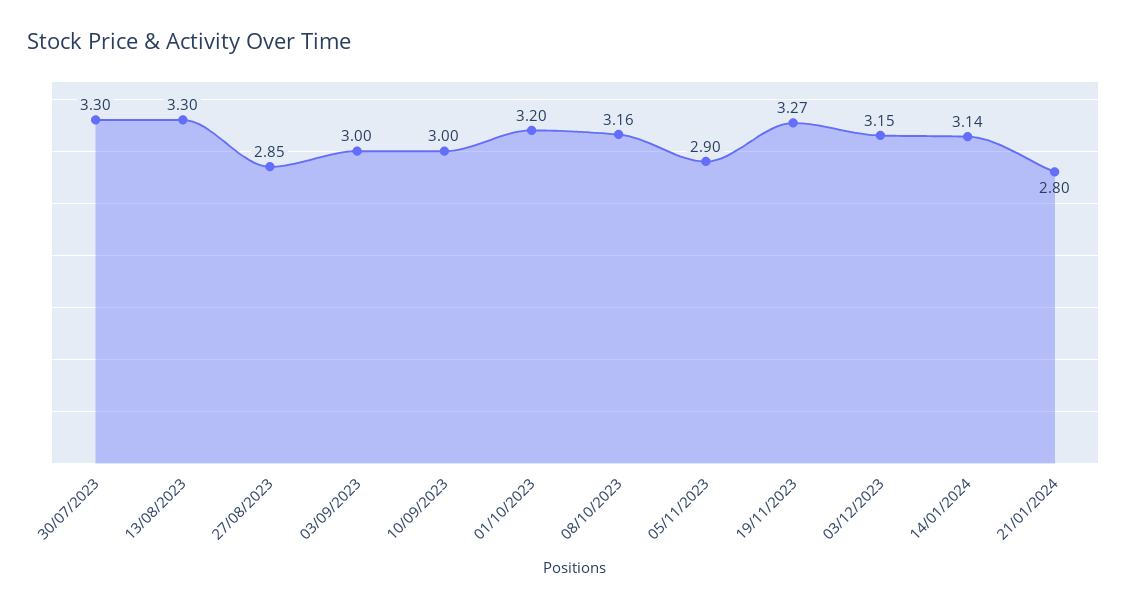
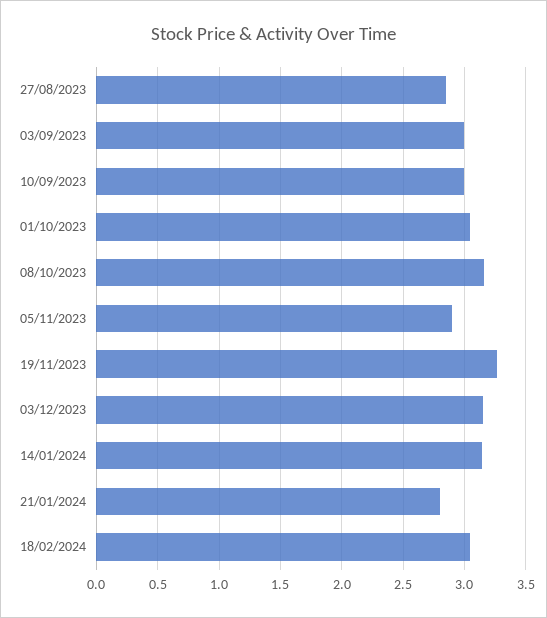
30/07/2023: 3.3 -> none
13/08/2023: 3.3 -> none
01/10/2023: 3.2 -> 3.05
18/02/2024: none -> 3.05

